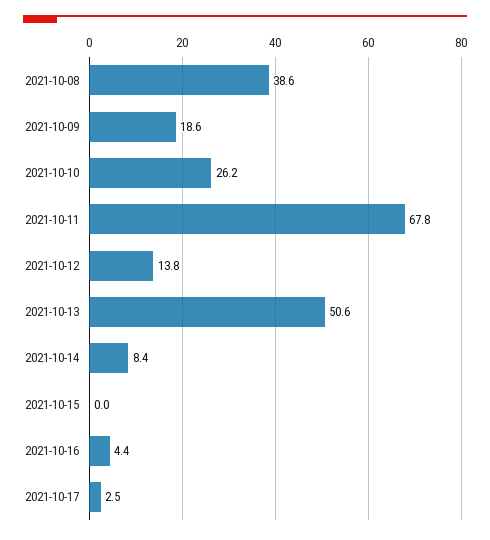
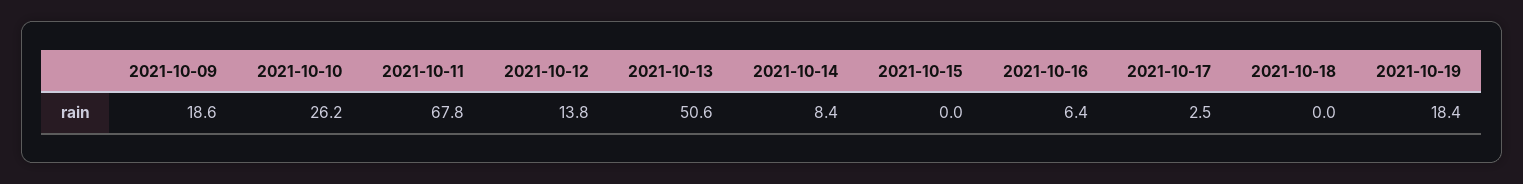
2021-10-08: 38.6 -> none
2021-10-16: 4.4 -> 6.4
2021-10-18: none -> 0
2021-10-19: none -> 18.4

